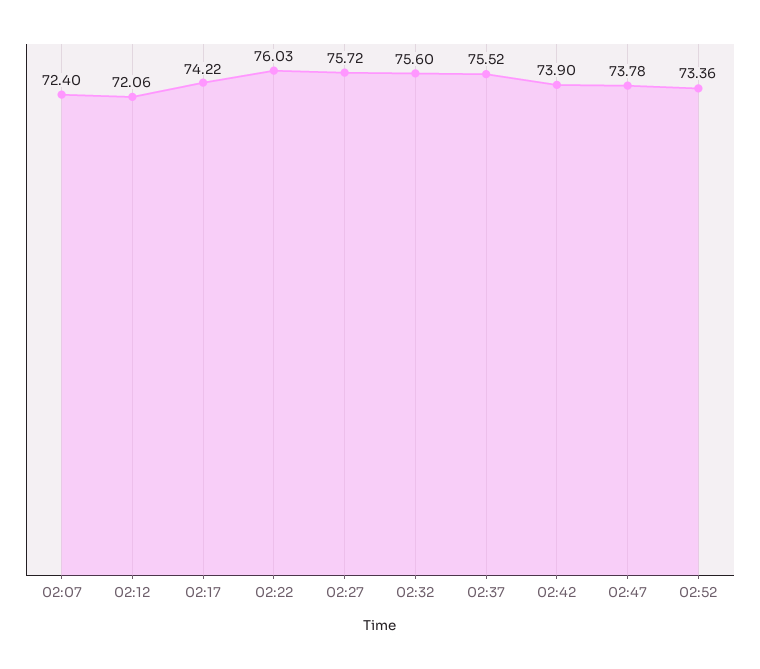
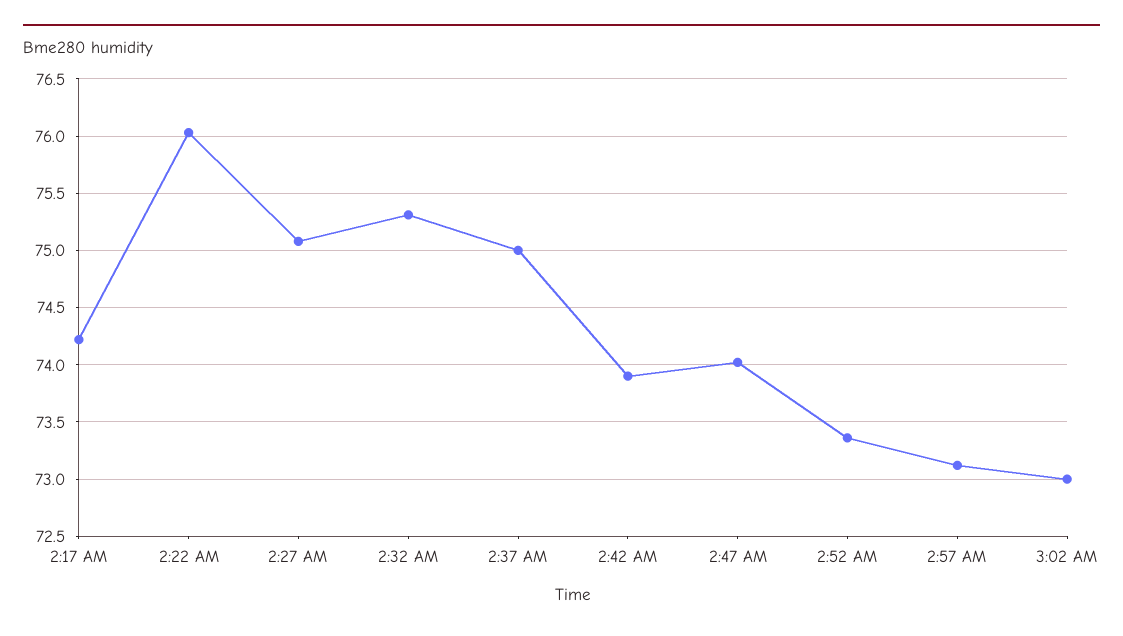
02:07: 72.4 -> none
02:12: 72.06 -> none
02:27: 75.72 -> 75.1
02:32: 75.6 -> 75.3
02:37: 75.52 -> 75
02:47: 73.78 -> 74
2:57 AM: none -> 73.1
3:02 AM: none -> 73

